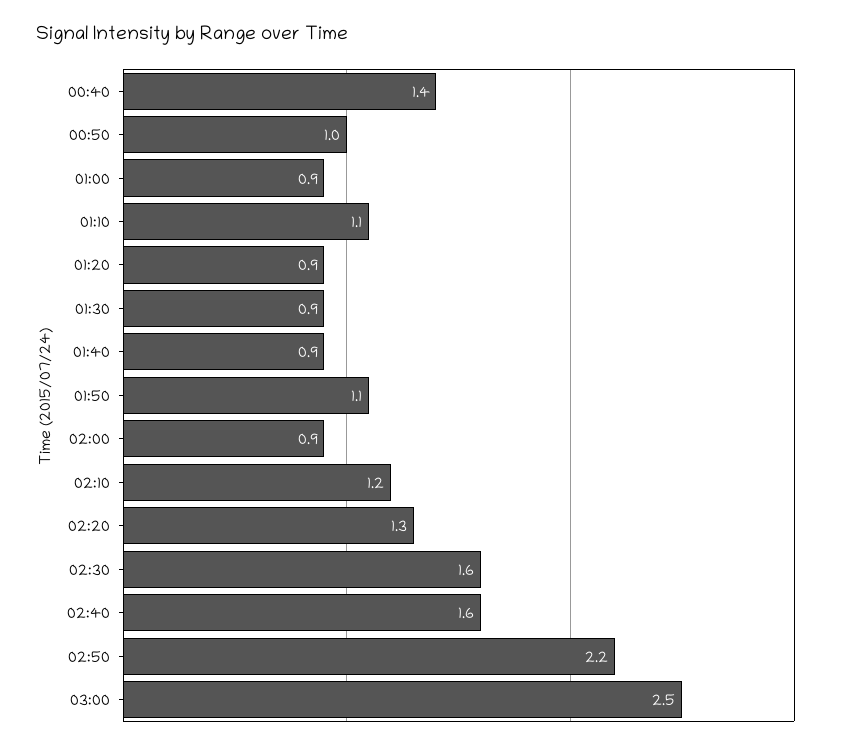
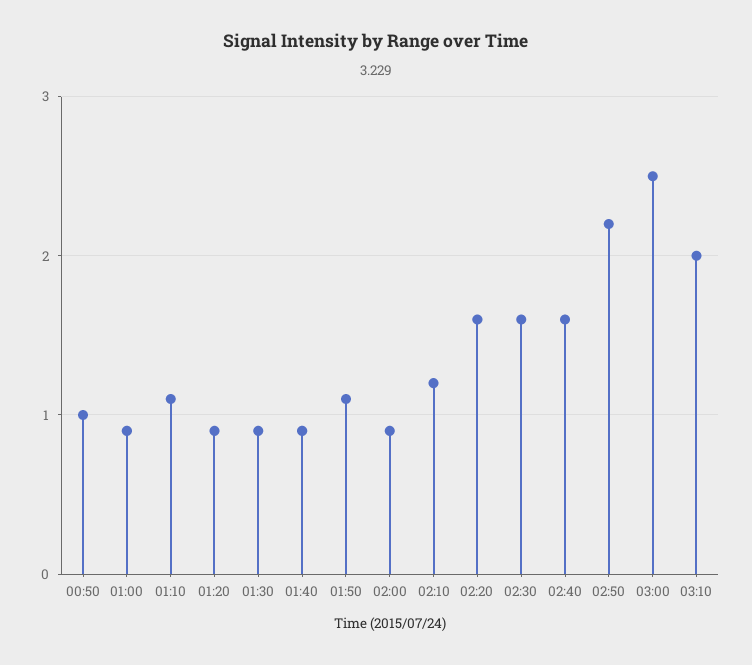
00:40: 1.4 -> none
02:20: 1.3 -> 1.6
03:10: none -> 2

